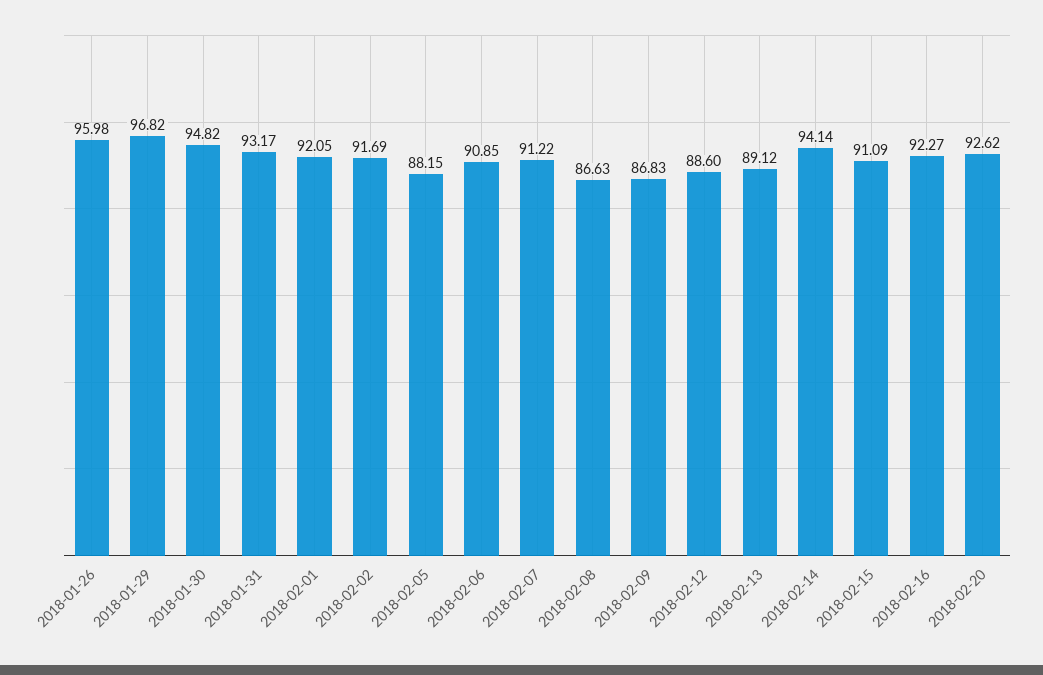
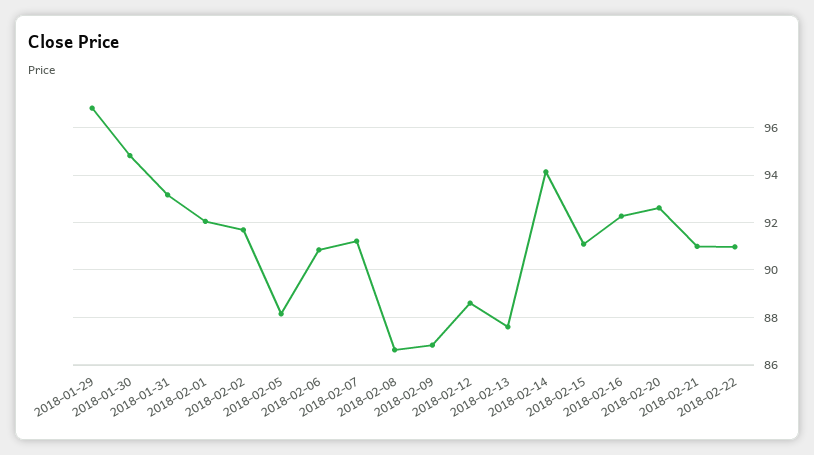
2018-01-26: 95.98 -> none
2018-02-13: 89.12 -> 87.5
2018-02-21: none -> 91
2018-02-22: none -> 91

